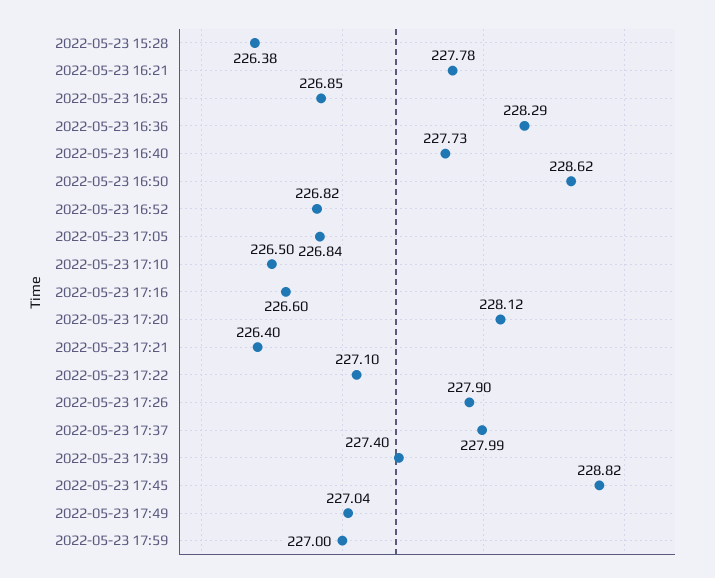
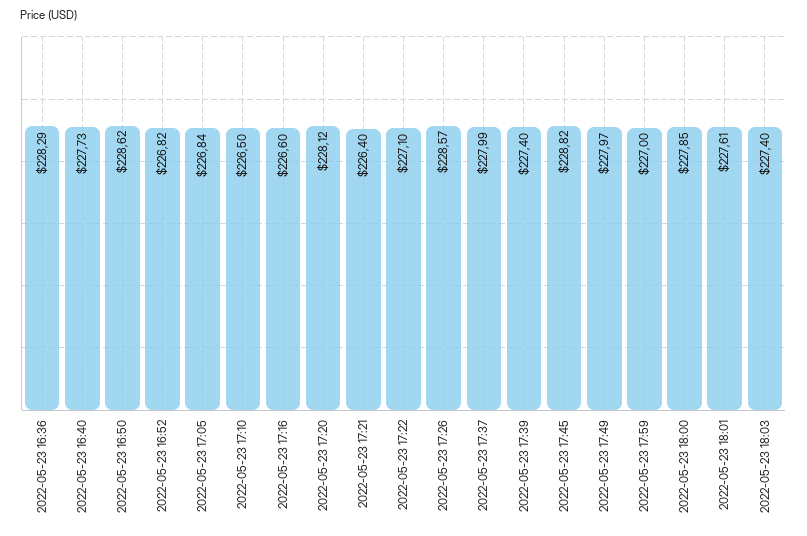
2022-05-23 15:28: 226.38 -> none
2022-05-23 16:21: 227.78 -> none
2022-05-23 16:25: 226.85 -> none
2022-05-23 17:26: 227.9 -> 228.57
2022-05-23 17:49: 227.04 -> 227.97
2022-05-23 18:00: none -> 227.85
2022-05-23 18:01: none -> 227.61
2022-05-23 18:03: none -> 227.4

